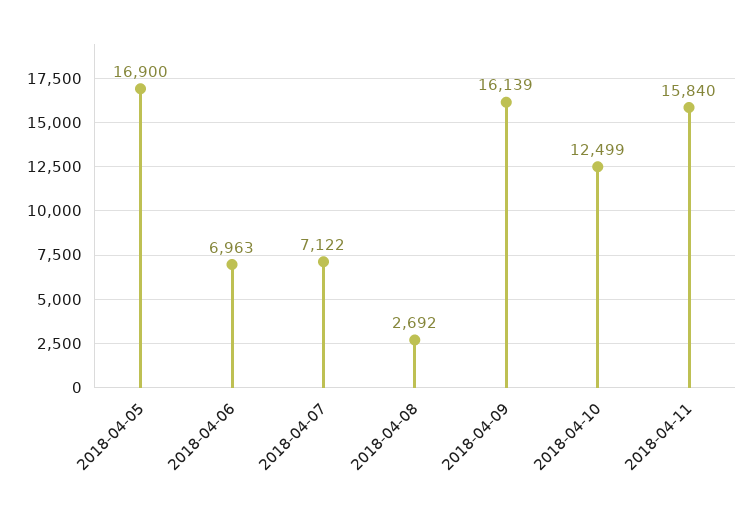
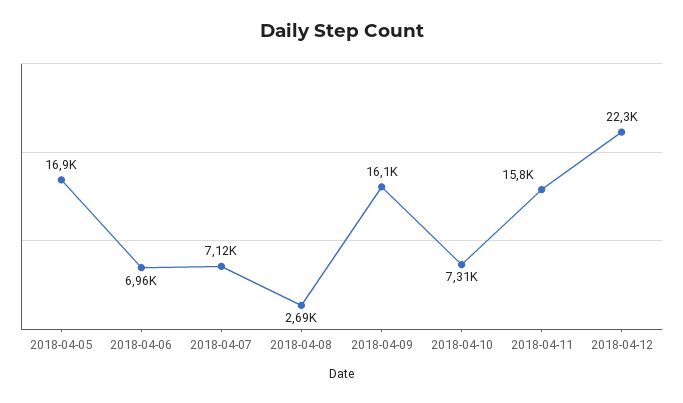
2018-04-10: 12499 -> 7310
2018-04-12: none -> 22300

